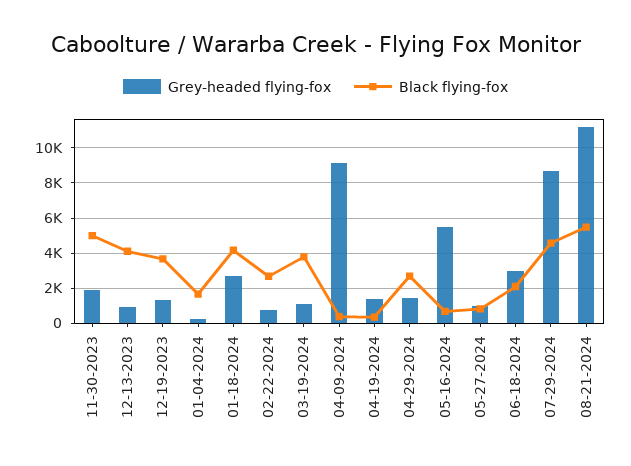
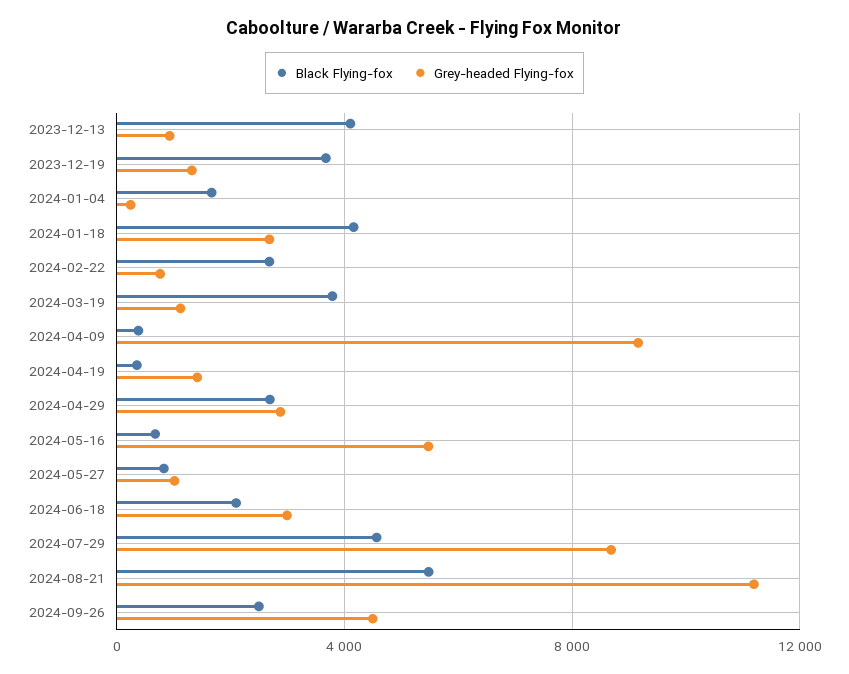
Grey-headed flying-fox, 11-30-2023: 2000 -> none
Black flying-fox, 11-30-2023: 5000 -> none
Grey-headed flying-fox, 04-29-2024: 1500 -> 3000
Black flying-fox, 2024-09-26: none -> 2500
Grey-headed flying-fox, 2024-09-26: none -> 4500

